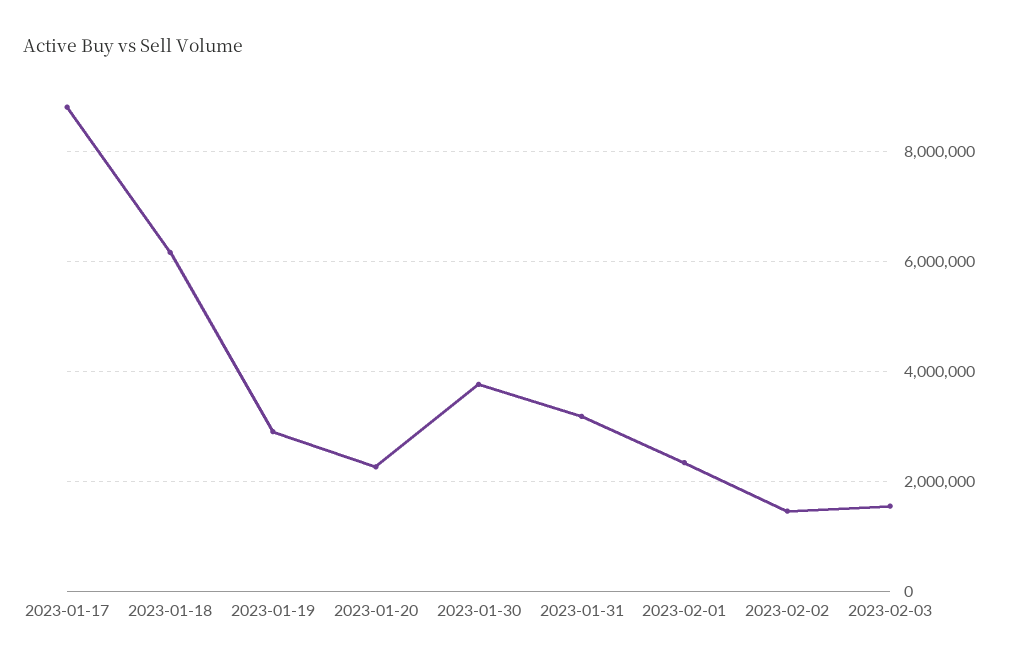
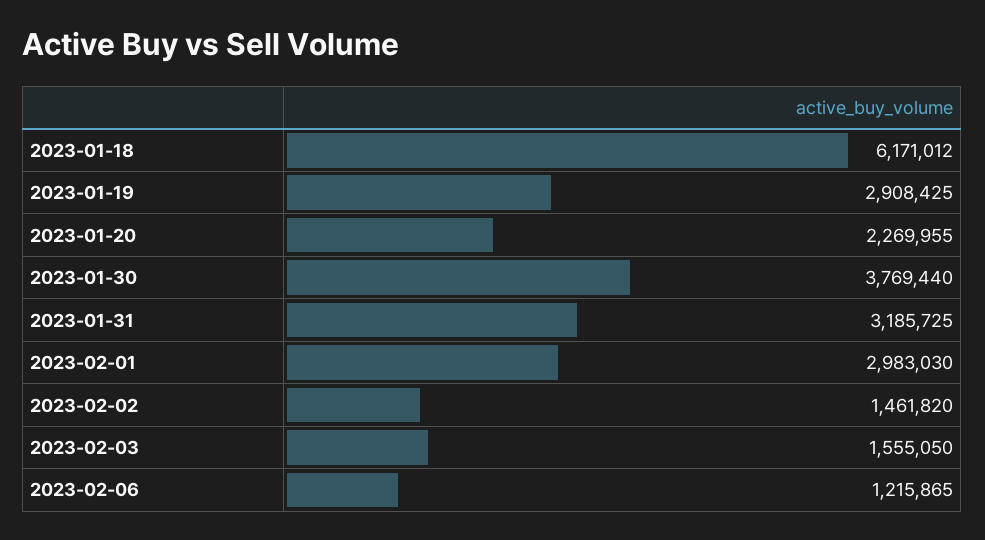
2023-01-17: 8800000 -> none
2023-02-01: 2400000 -> 2983030
2023-02-06: none -> 1215865

